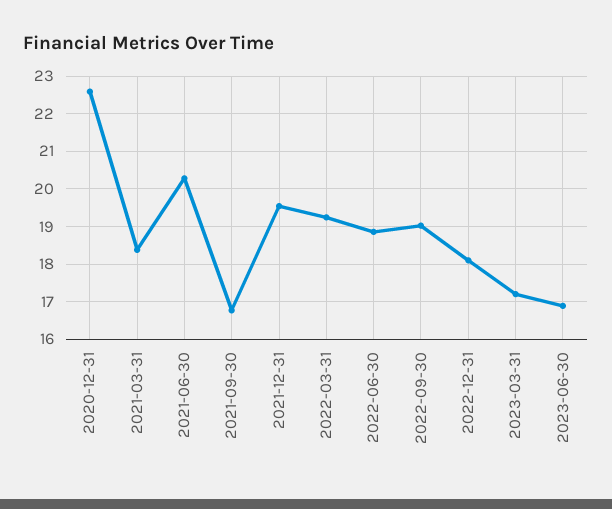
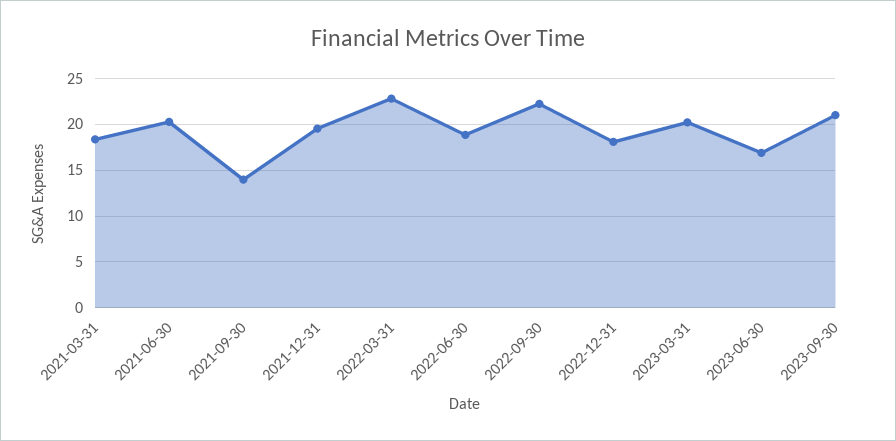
2020-12-31: 22.6 -> none
2021-09-30: 16.8 -> 14
2022-03-31: 19.2 -> 23
2022-09-30: 19 -> 22
2023-03-31: 17.2 -> 20
2023-09-30: none -> 21

